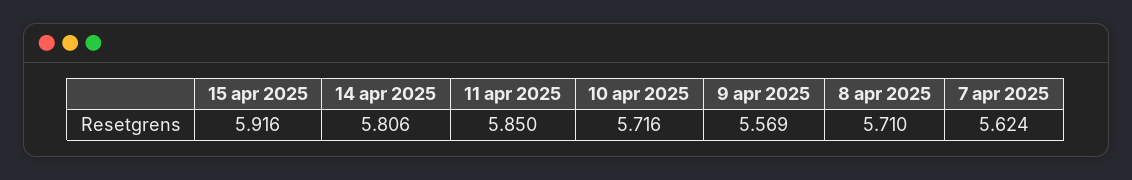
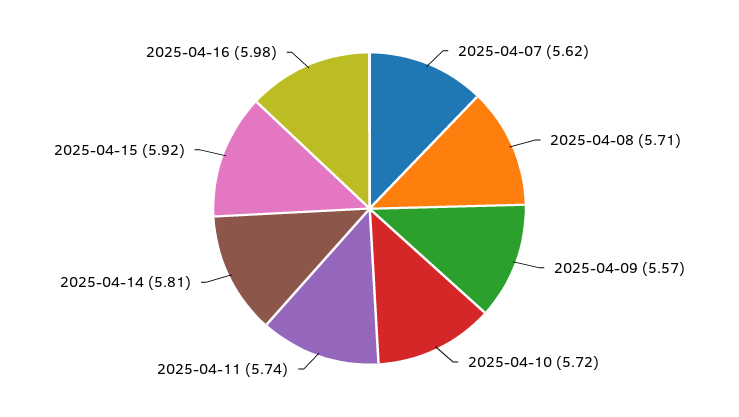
11 apr 2025: 5.85 -> 5.74
2025-04-16: none -> 5.98

